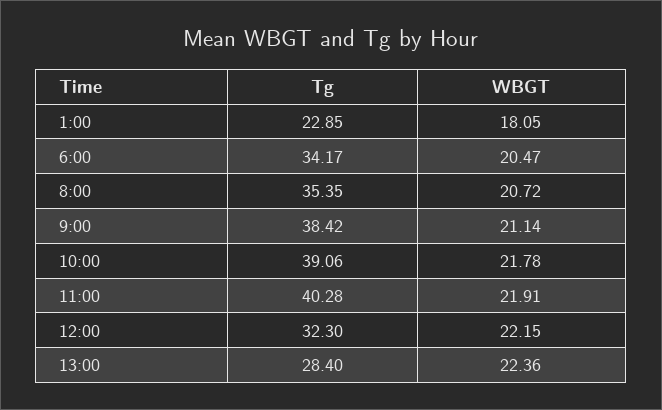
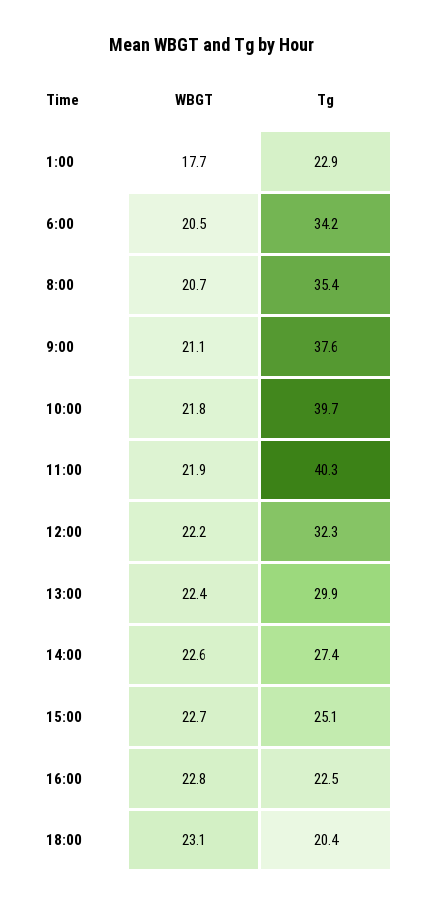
WBGT, 1:00: 18.05 -> 17.7
Tg, 9:00: 38.42 -> 37.6
Tg, 10:00: 39.06 -> 39.7
Tg, 13:00: 28.4 -> 29.9
WBGT, 14:00: none -> 22.6
Tg, 14:00: none -> 27.4
WBGT, 15:00: none -> 22.7
Tg, 15:00: none -> 25.1
WBGT, 16:00: none -> 22.8
Tg, 16:00: none -> 22.5
WBGT, 18:00: none -> 23.1
Tg, 18:00: none -> 20.4

